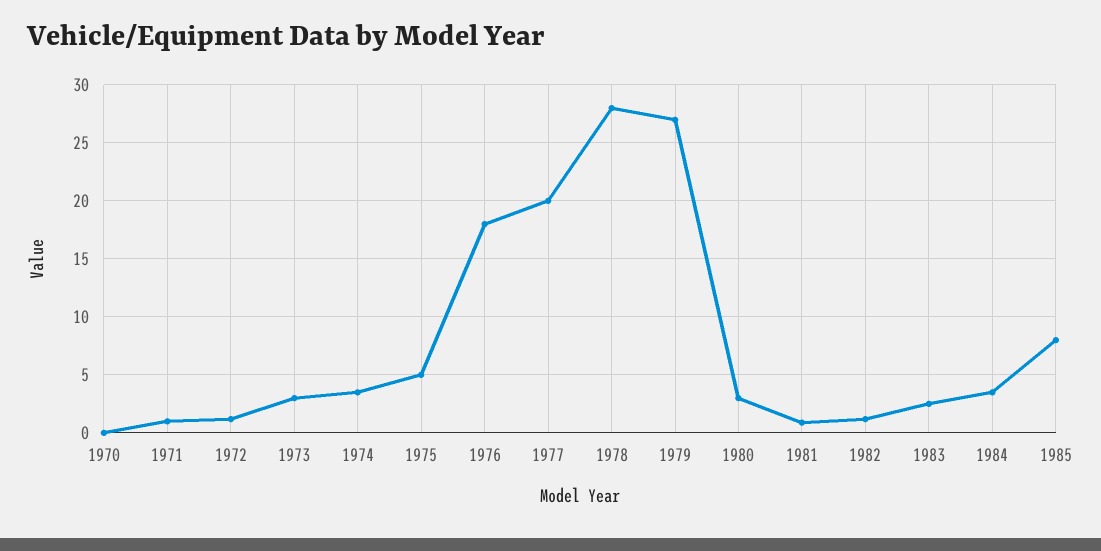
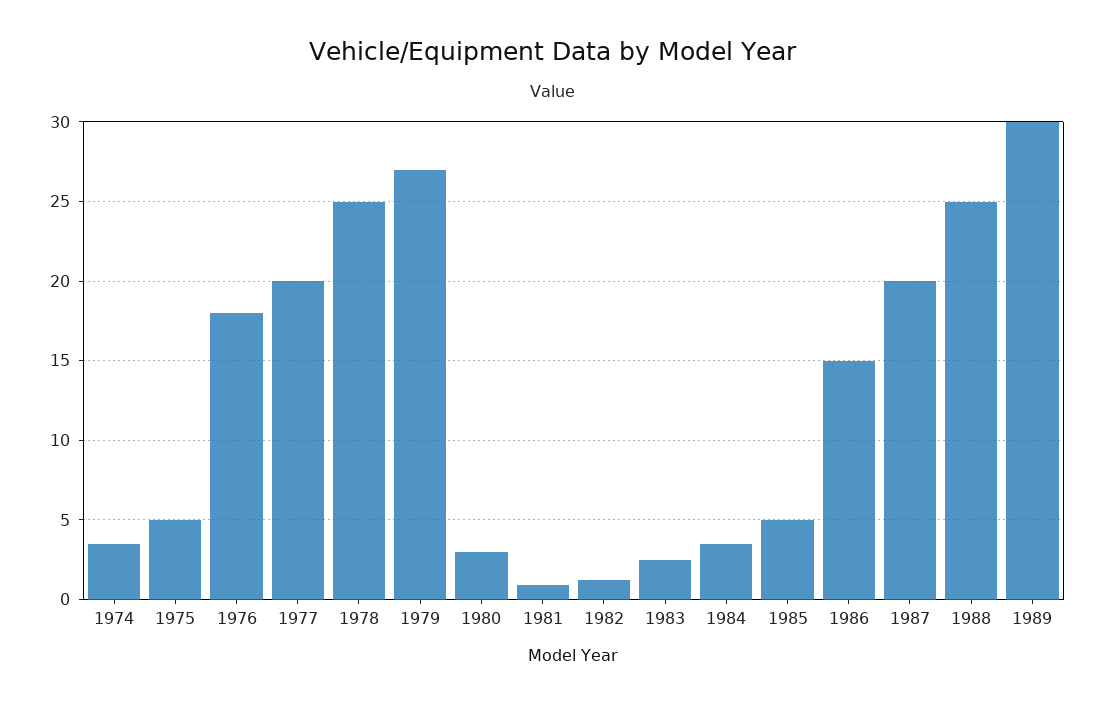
1970: 0 -> none
1971: 1 -> none
1972: 1 -> none
1973: 3 -> none
1978: 28 -> 25
1985: 8 -> 5
1986: none -> 15
1987: none -> 20
1988: none -> 25
1989: none -> 30

